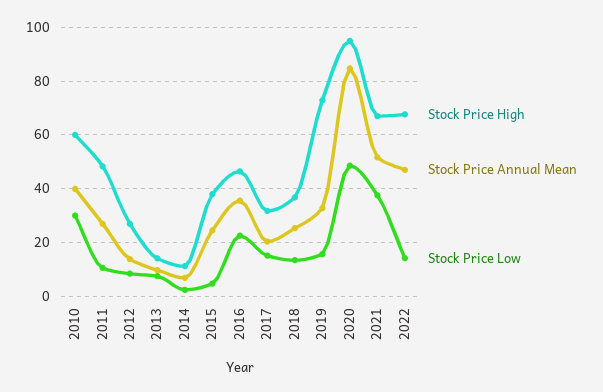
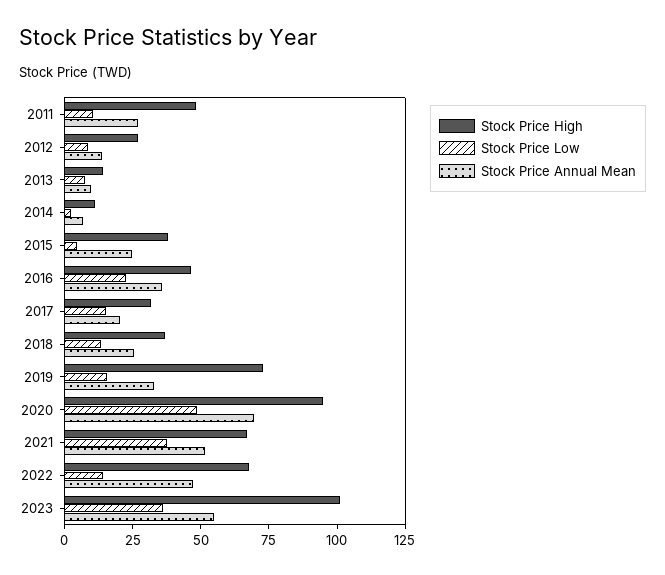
Stock Price High, 2010: 60 -> none
Stock Price Annual Mean, 2010: 40 -> none
Stock Price Low, 2010: 30 -> none
Stock Price Annual Mean, 2020: 85 -> 70
Stock Price High, 2023: none -> 100
Stock Price Low, 2023: none -> 35
Stock Price Annual Mean, 2023: none -> 55

